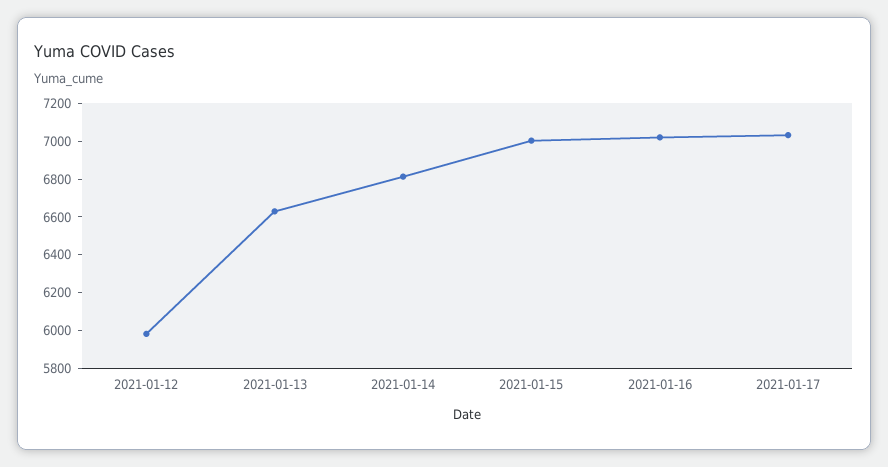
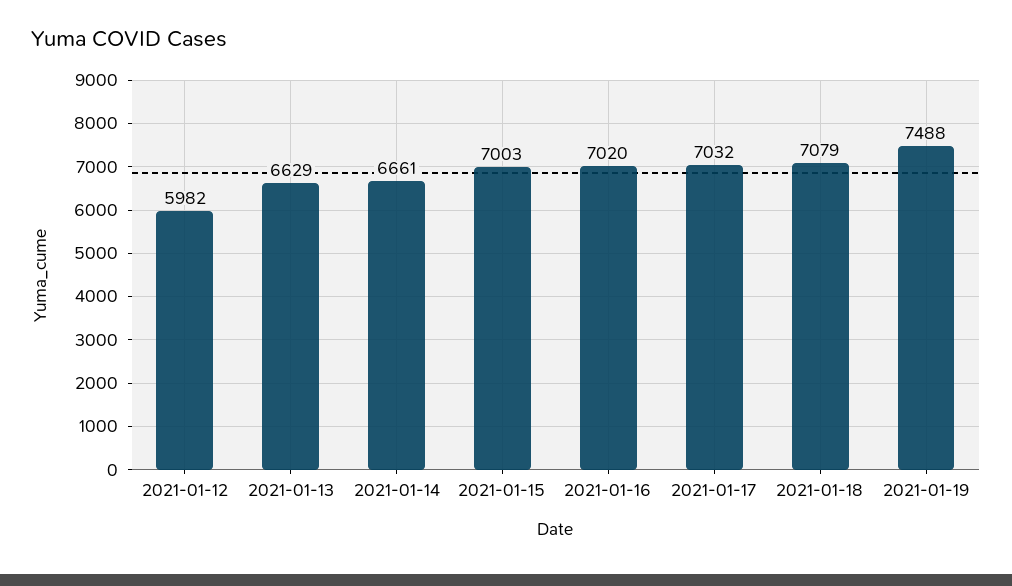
2021-01-14: 6800 -> 6661
2021-01-18: none -> 7079
2021-01-19: none -> 7488

